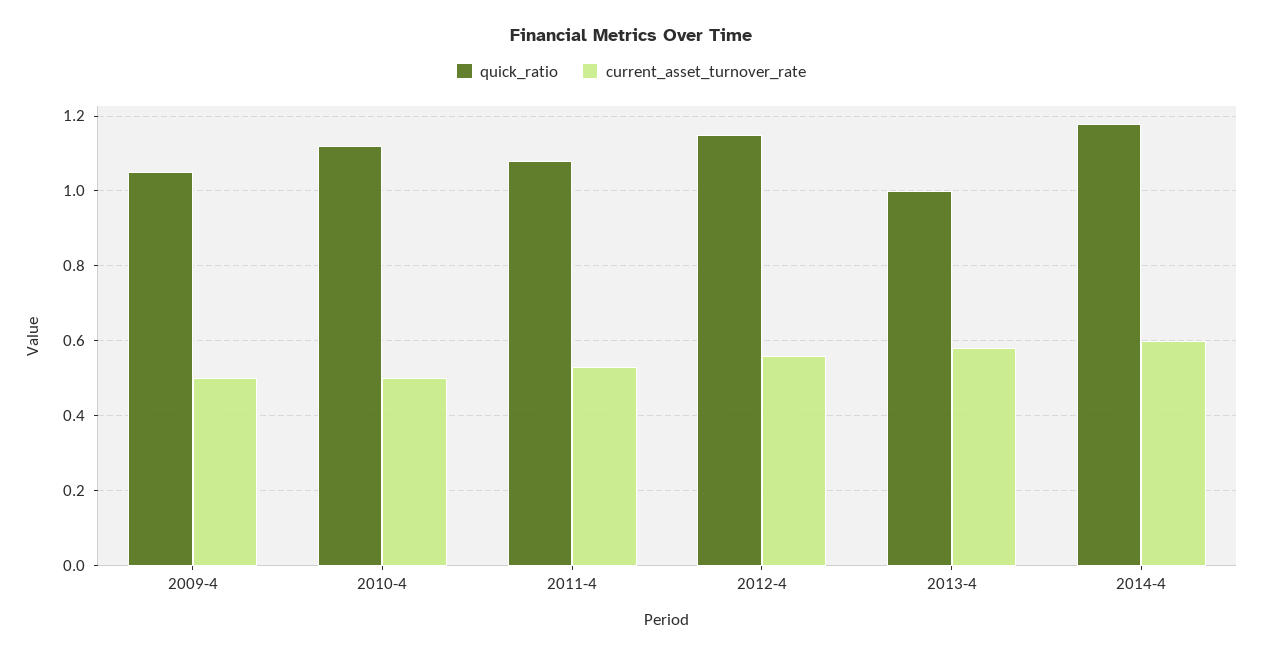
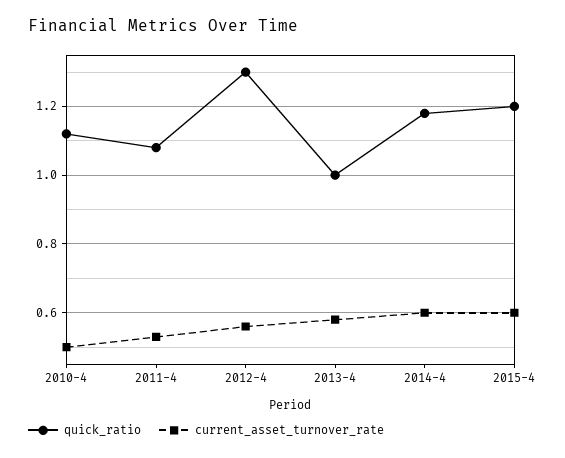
quick_ratio, 2009-4: 1.05 -> none
current_asset_turnover_rate, 2009-4: 0.5 -> none
quick_ratio, 2012-4: 1.15 -> 1.3
quick_ratio, 2015-4: none -> 1.2
current_asset_turnover_rate, 2015-4: none -> 0.6

